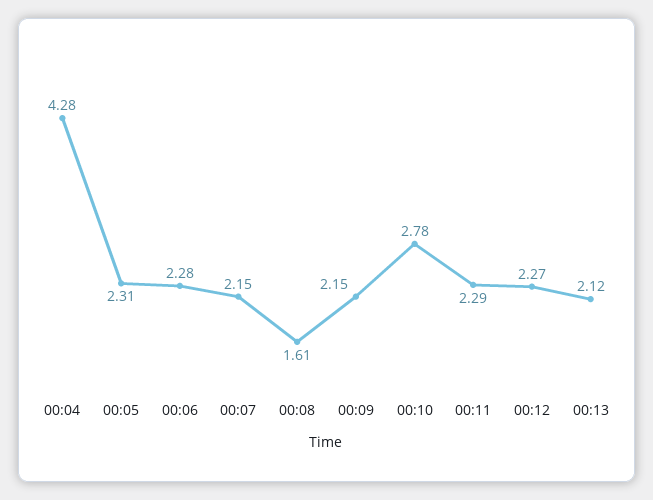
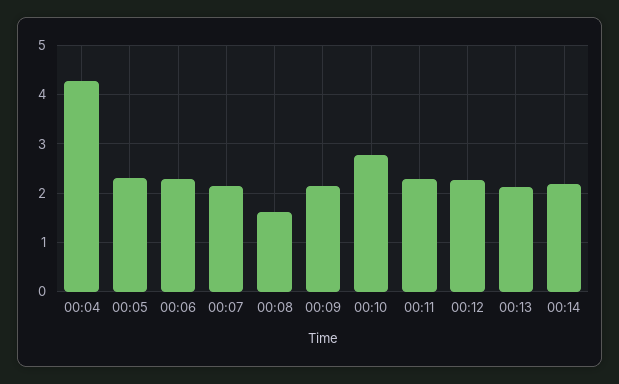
00:14: none -> 2.2

